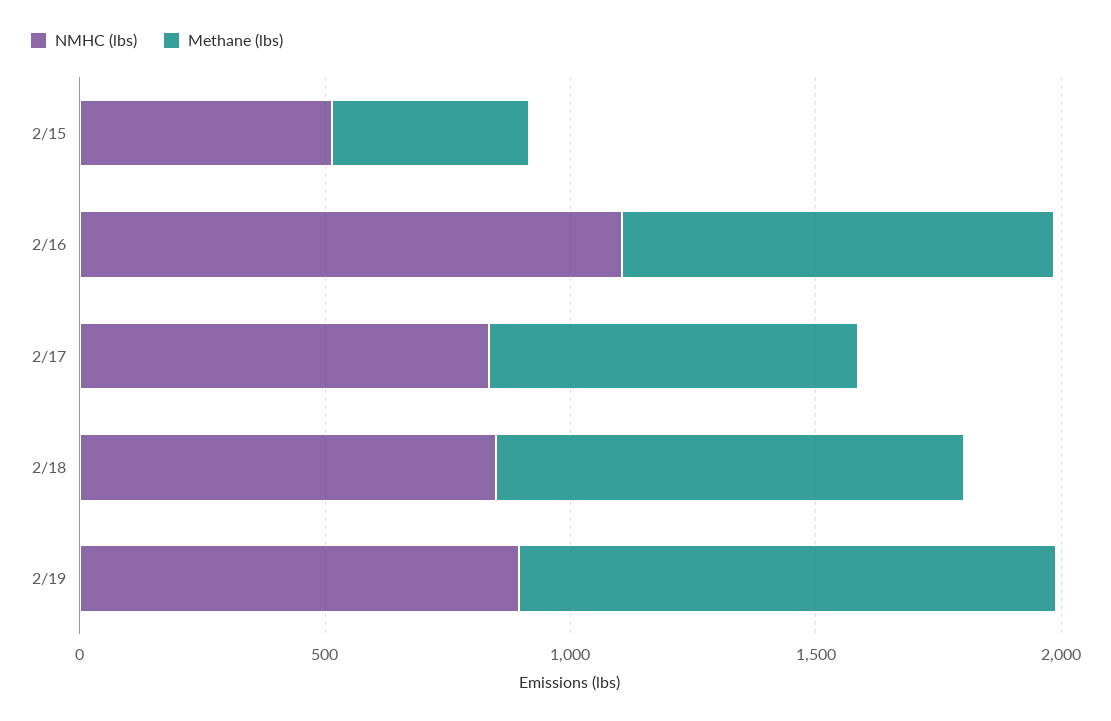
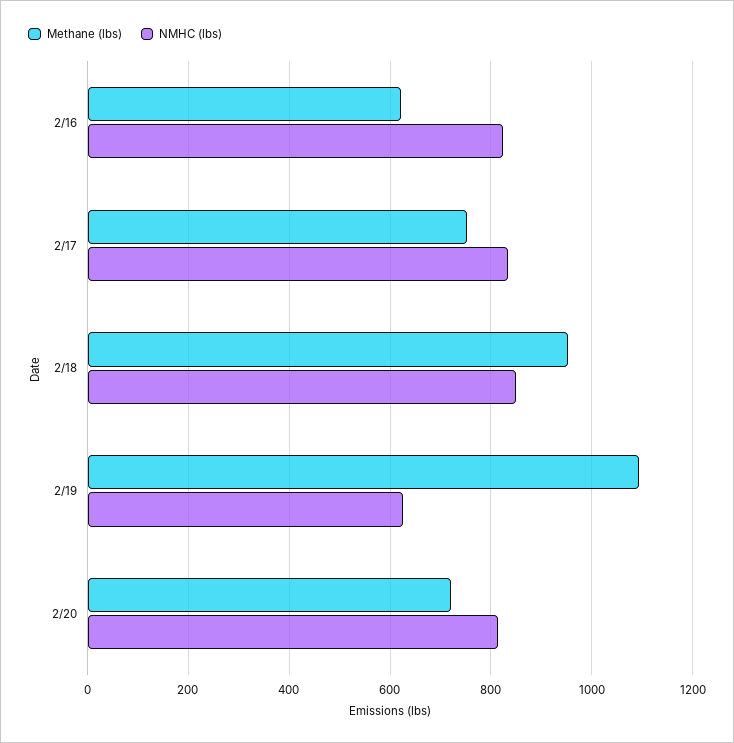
NMHC (lbs), 2/15: 500 -> none
Methane (lbs), 2/15: 400 -> none
NMHC (lbs), 2/16: 1100 -> 820
Methane (lbs), 2/16: 900 -> 620
NMHC (lbs), 2/19: 900 -> 620
Methane (lbs), 2/20: none -> 720
NMHC (lbs), 2/20: none -> 820

